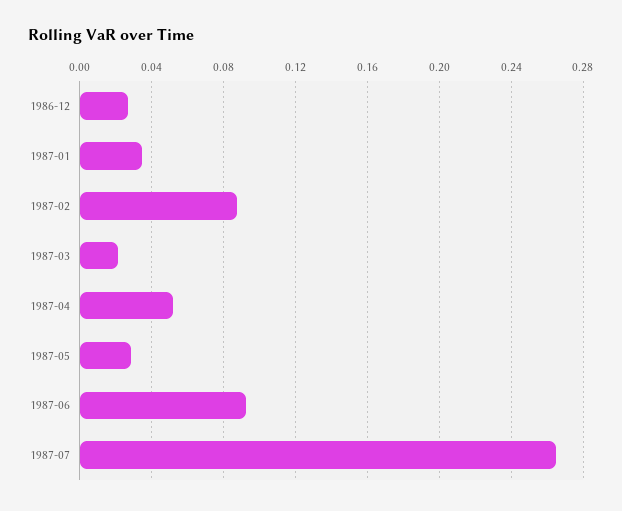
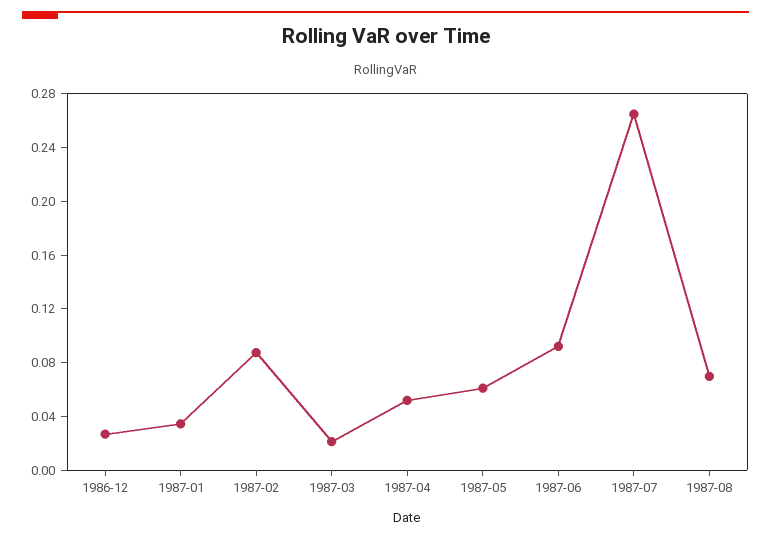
1987-05: 0.03 -> 0.06
1987-08: none -> 0.07

